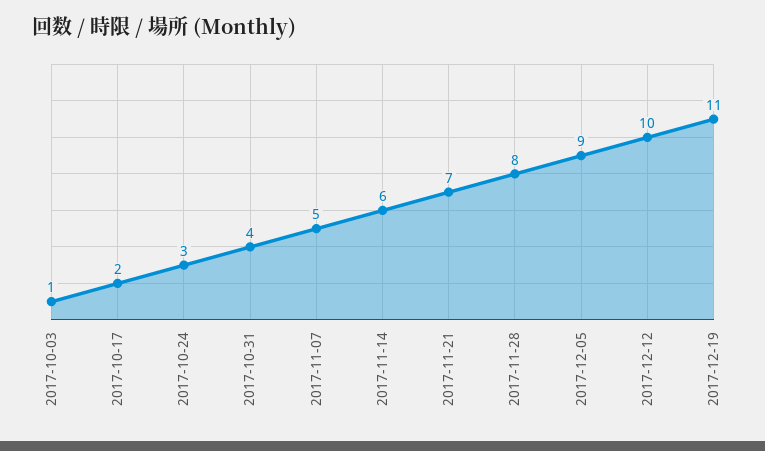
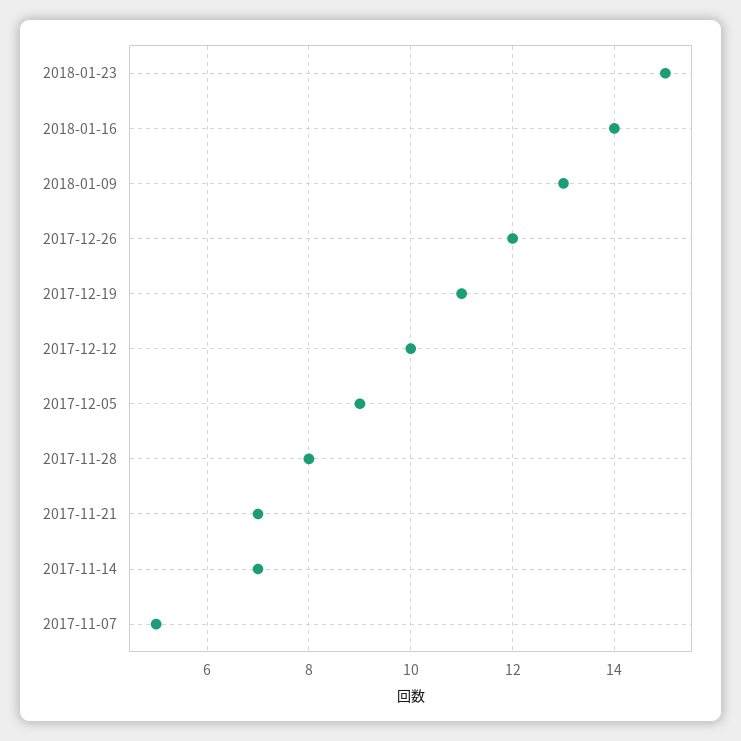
2017-10-03: 1 -> none
2017-10-17: 2 -> none
2017-10-24: 3 -> none
2017-10-31: 4 -> none
2017-11-14: 6 -> 7
2018-01-23: none -> 15
2018-01-16: none -> 14
2018-01-09: none -> 13
2017-12-26: none -> 12

